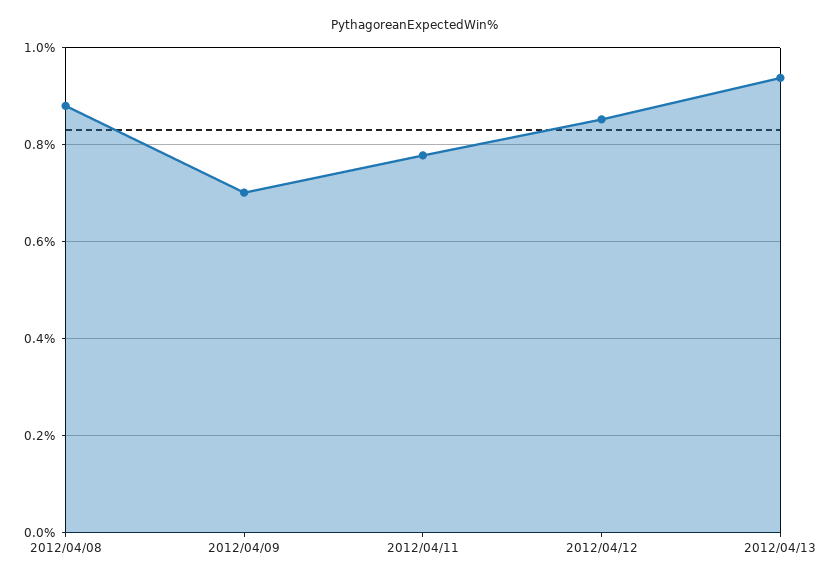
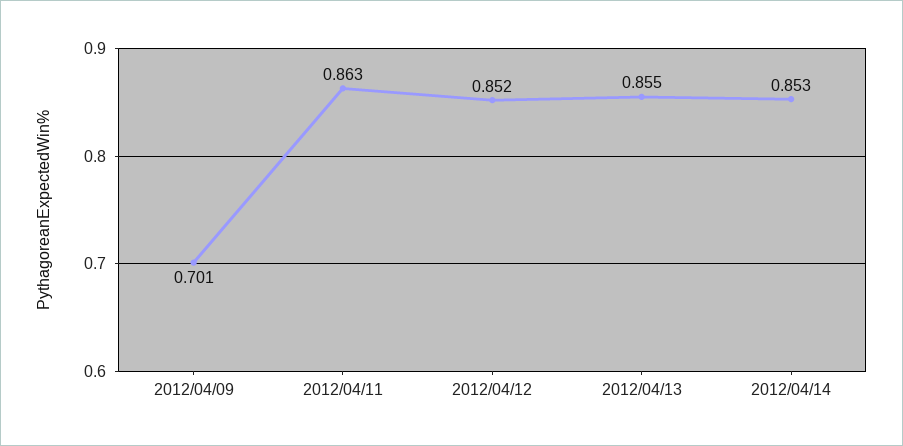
2012/04/08: 0.88 -> none
2012/04/11: 0.78 -> 0.863
2012/04/13: 0.94 -> 0.855
2012/04/14: none -> 0.853

